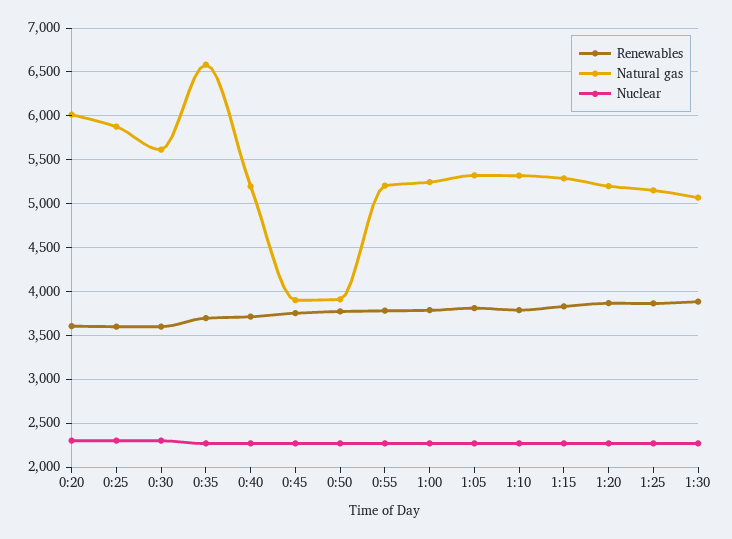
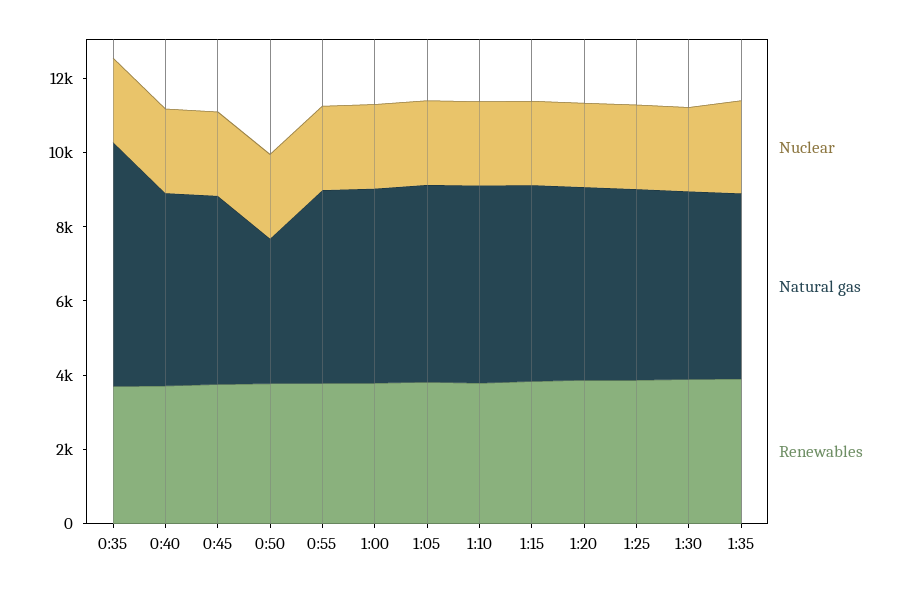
Renewables, 0:20: 3600 -> none
Natural gas, 0:20: 6000 -> none
Nuclear, 0:20: 2300 -> none
Renewables, 0:25: 3600 -> none
Natural gas, 0:25: 5900 -> none
Nuclear, 0:25: 2300 -> none
Renewables, 0:30: 3600 -> none
Natural gas, 0:30: 5600 -> none
Nuclear, 0:30: 2300 -> none
Natural gas, 0:45: 3900 -> 5000
Nuclear, 1:35: none -> 2500
Natural gas, 1:35: none -> 5000
Renewables, 1:35: none -> 4000

